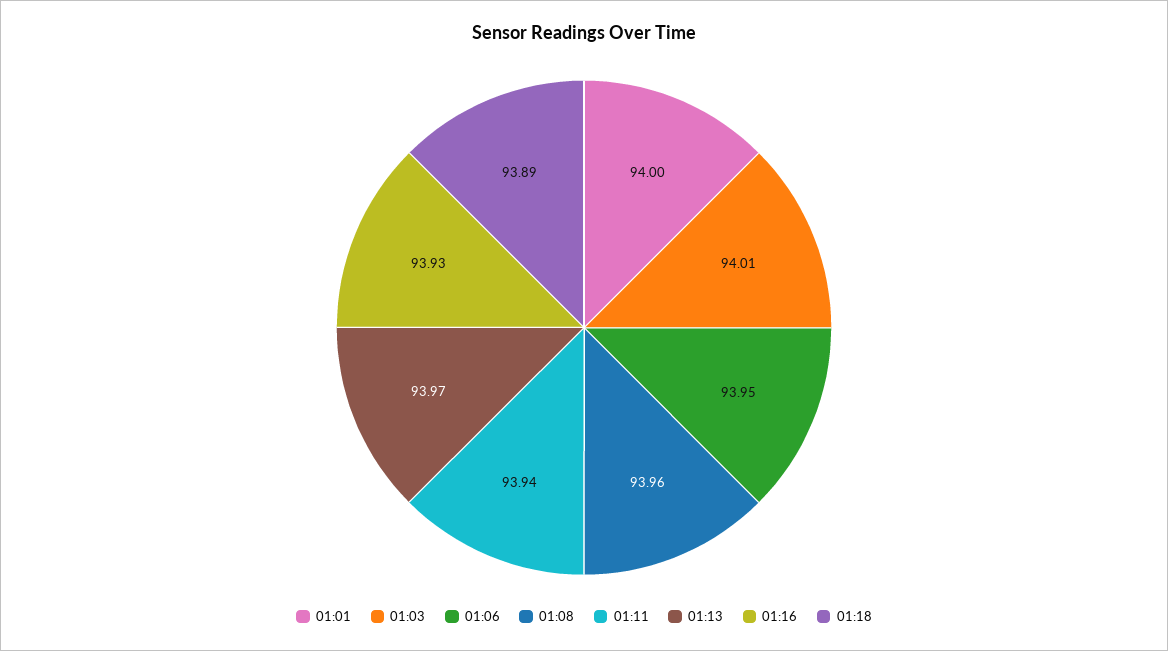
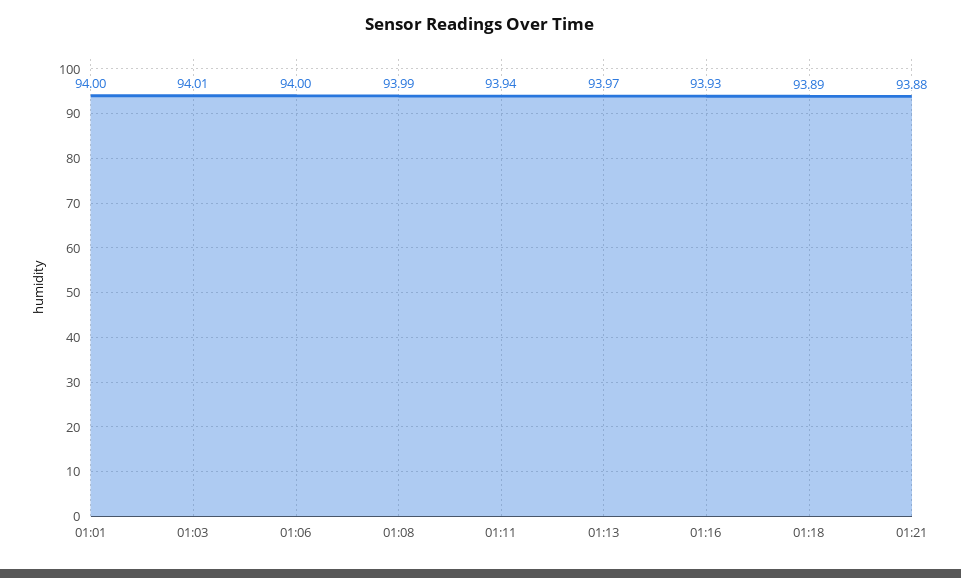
01:06: 93.95 -> 94
01:08: 93.96 -> 93.99
01:21: none -> 93.88

